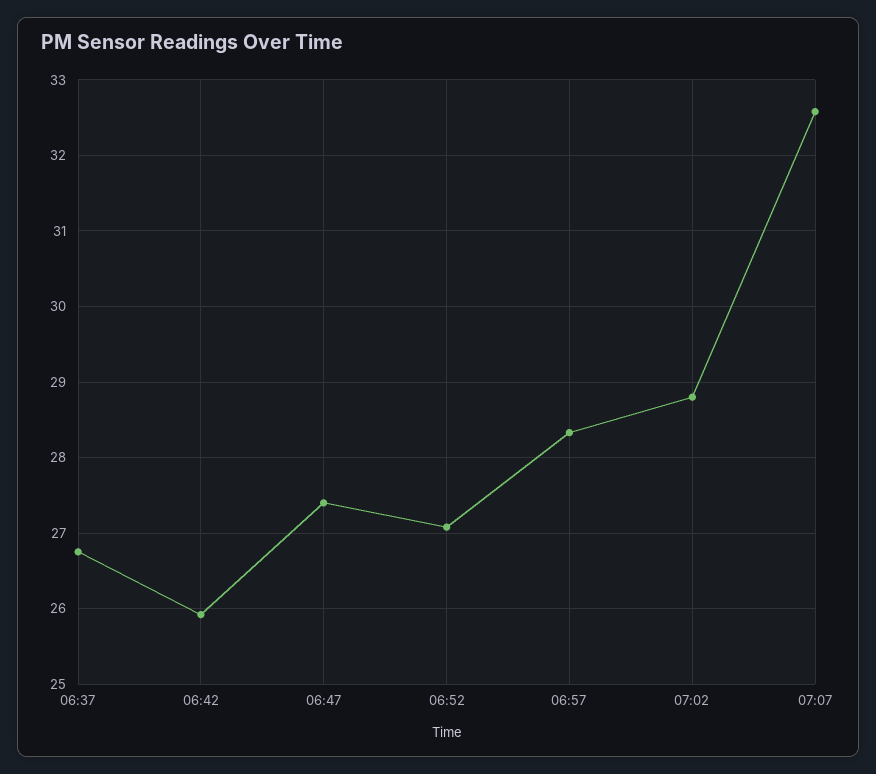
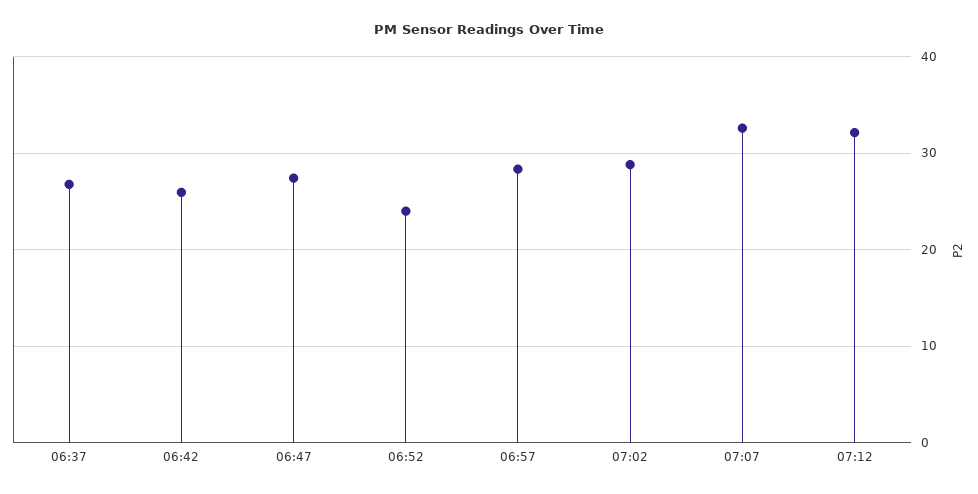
06:52: 27.1 -> 24
07:12: none -> 32

